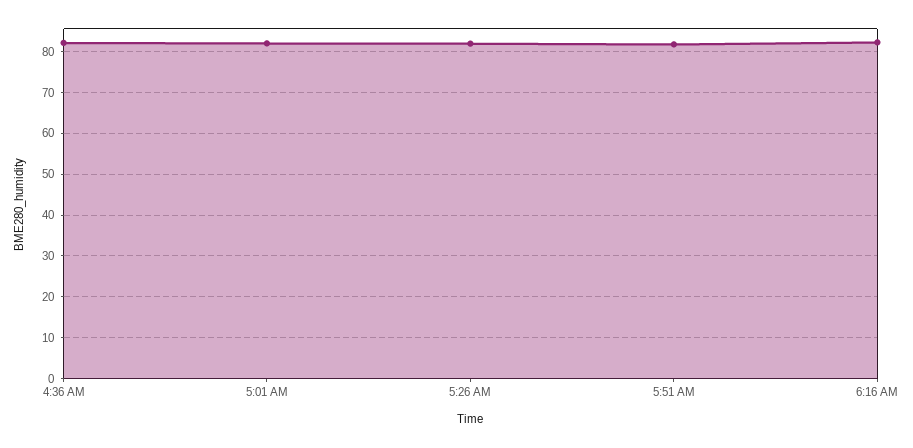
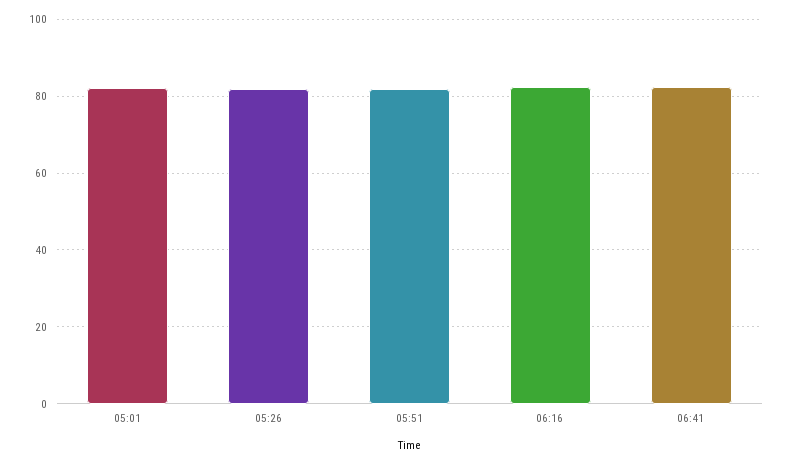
4:36 AM: 82 -> none
06:41: none -> 82

